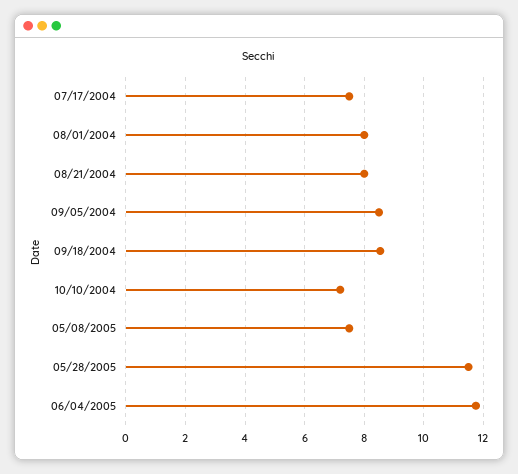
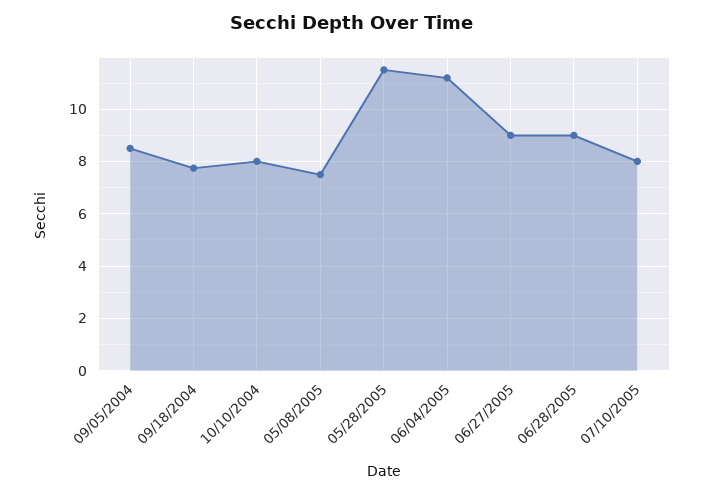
07/17/2004: 7.5 -> none
08/01/2004: 8 -> none
08/21/2004: 8 -> none
09/18/2004: 8.5 -> 7.75
10/10/2004: 7.25 -> 8
06/04/2005: 11.75 -> 11.25
06/27/2005: none -> 9
06/28/2005: none -> 9
07/10/2005: none -> 8

